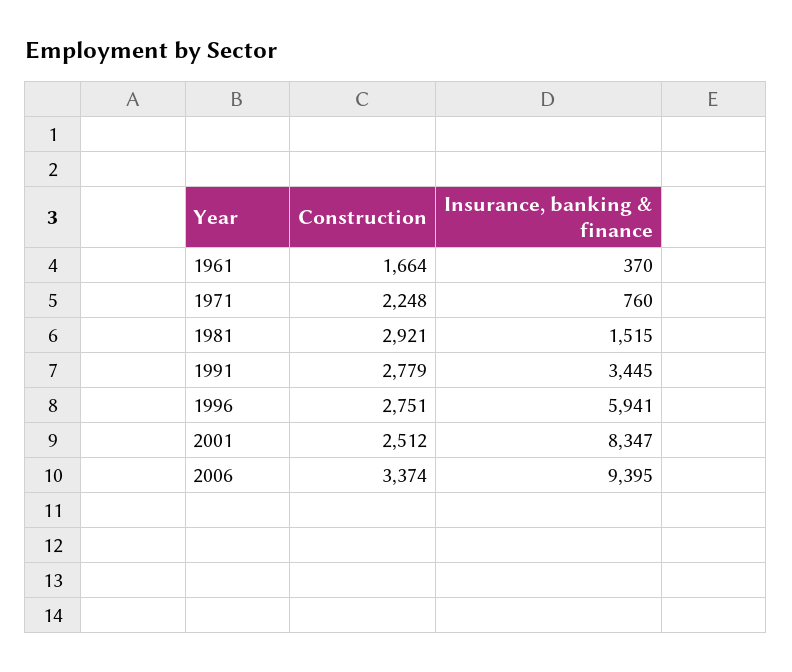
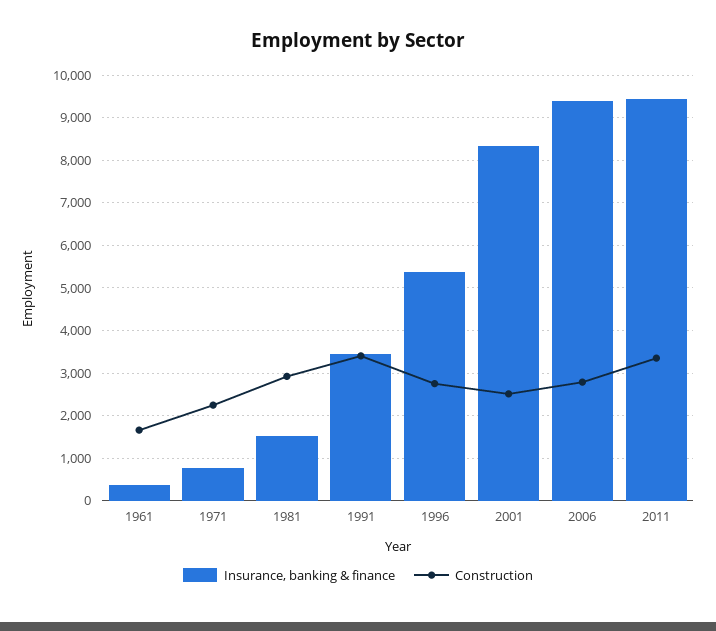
Construction, 1991: 2779 -> 3400
Insurance, banking & finance, 1996: 5941 -> 5400
Construction, 2006: 3374 -> 2800
Insurance, banking & finance, 2011: none -> 9400
Construction, 2011: none -> 3400

